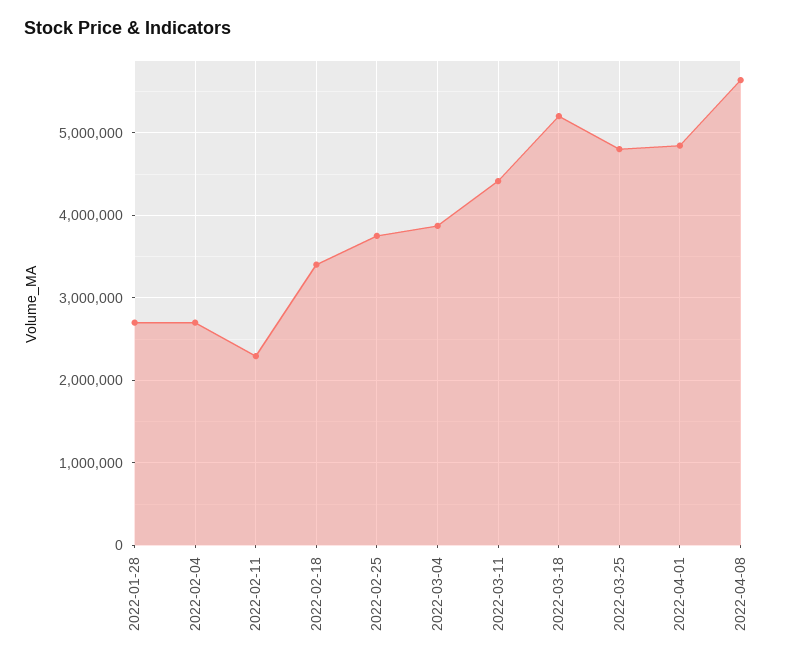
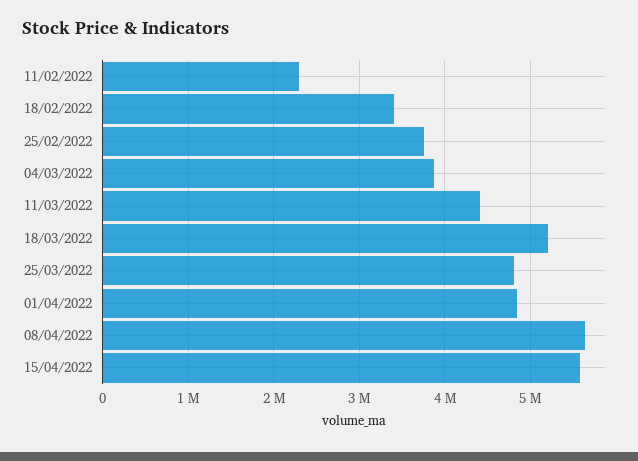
2022-01-28: 2700000 -> none
2022-02-04: 2700000 -> none
15/04/2022: none -> 5600000

